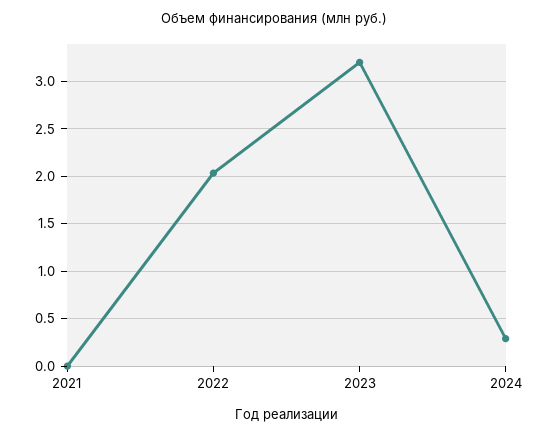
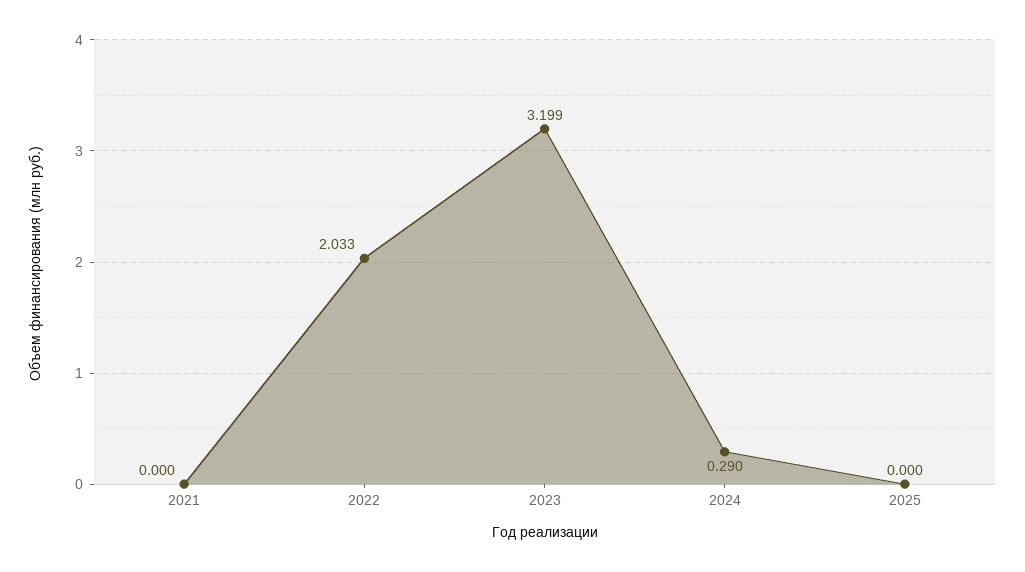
2025: none -> 0

